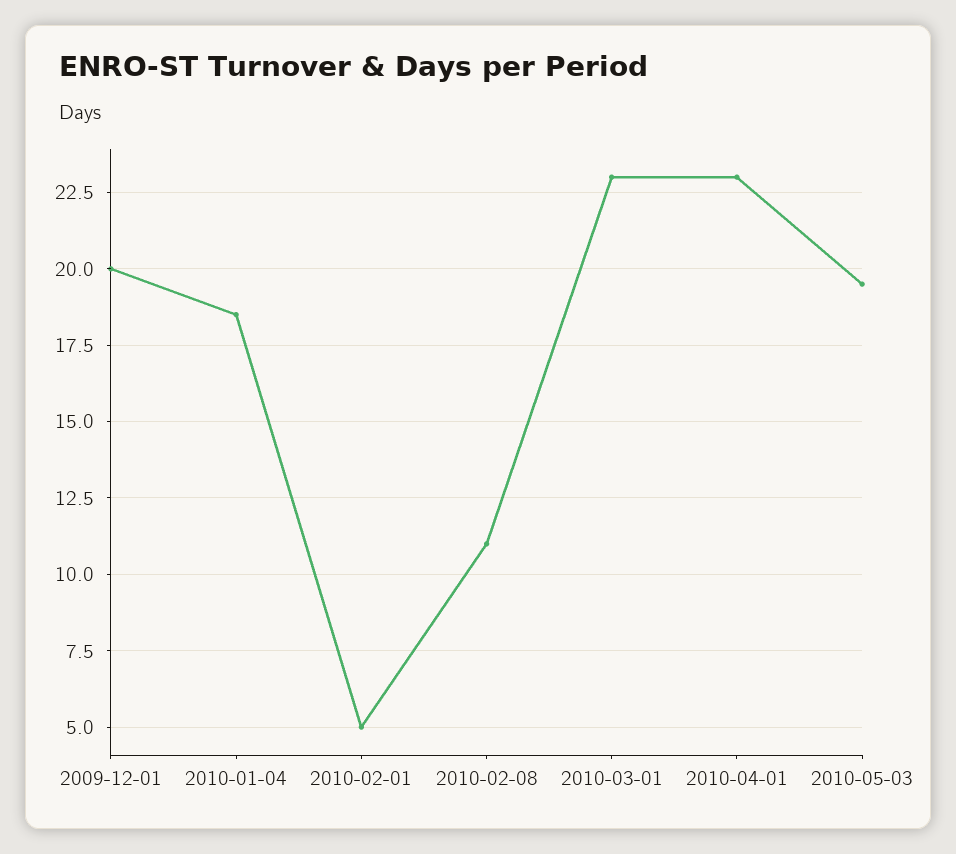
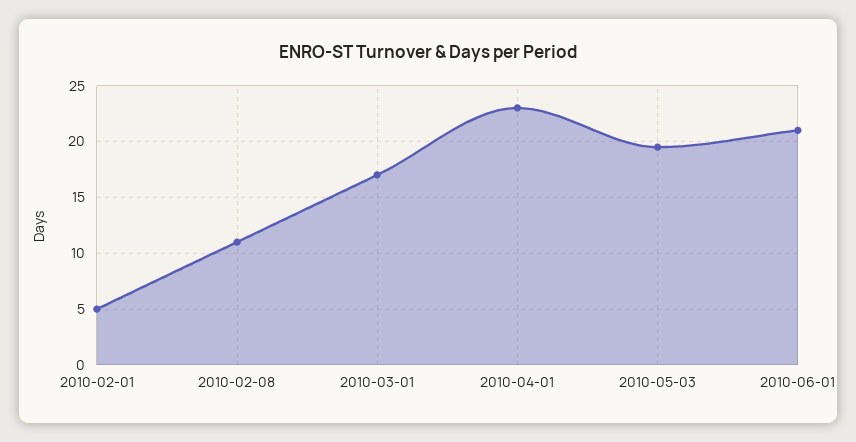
2009-12-01: 20 -> none
2010-01-04: 18.5 -> none
2010-03-01: 23 -> 17
2010-06-01: none -> 21

